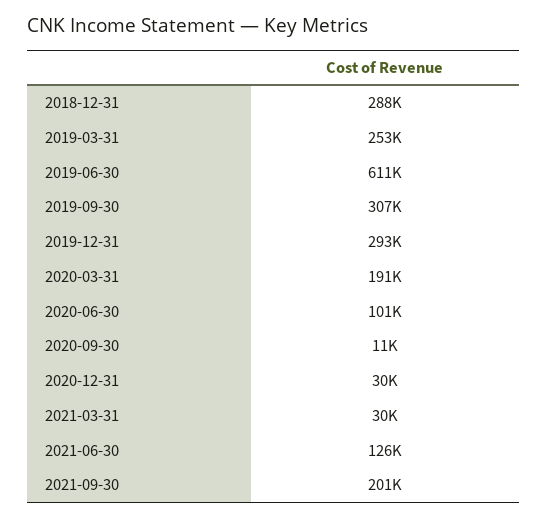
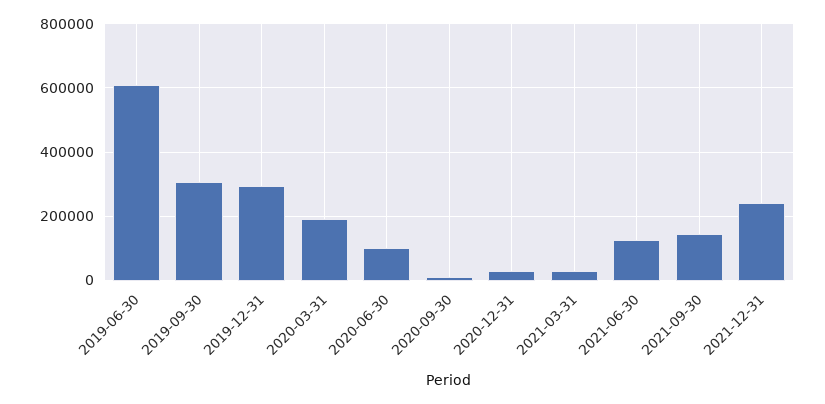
2018-12-31: 288000 -> none
2019-03-31: 253000 -> none
2021-09-30: 201000 -> 140000
2021-12-31: none -> 240000

